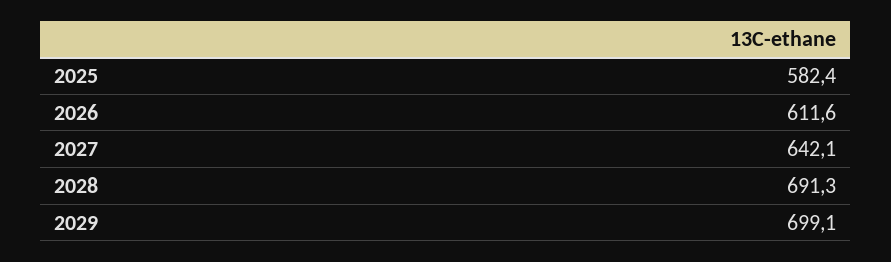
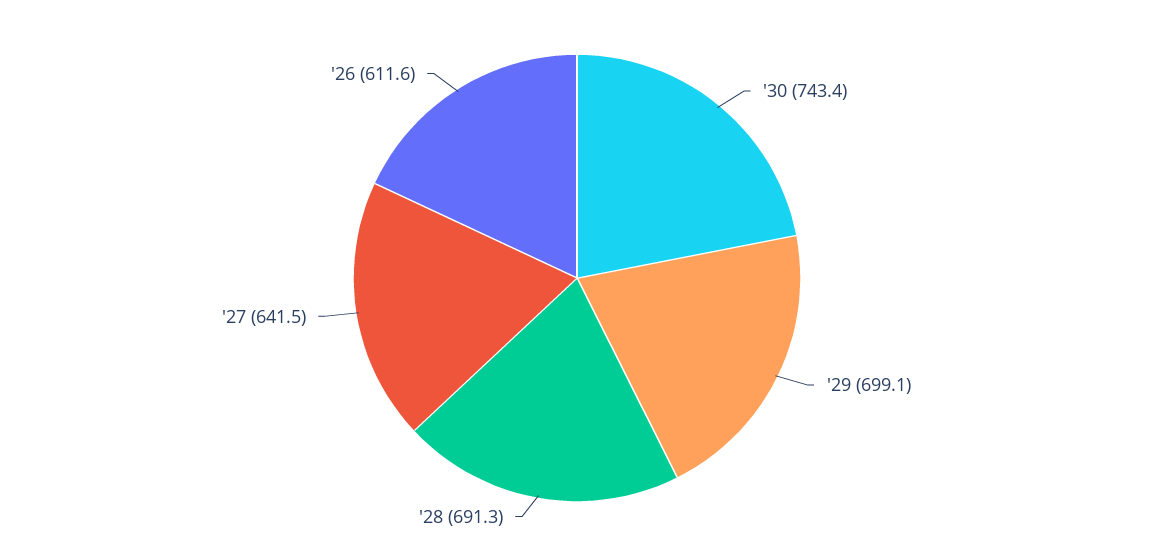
2025: 582.4 -> none
2027: 642.1 -> 641.5
'30: none -> 743.4

